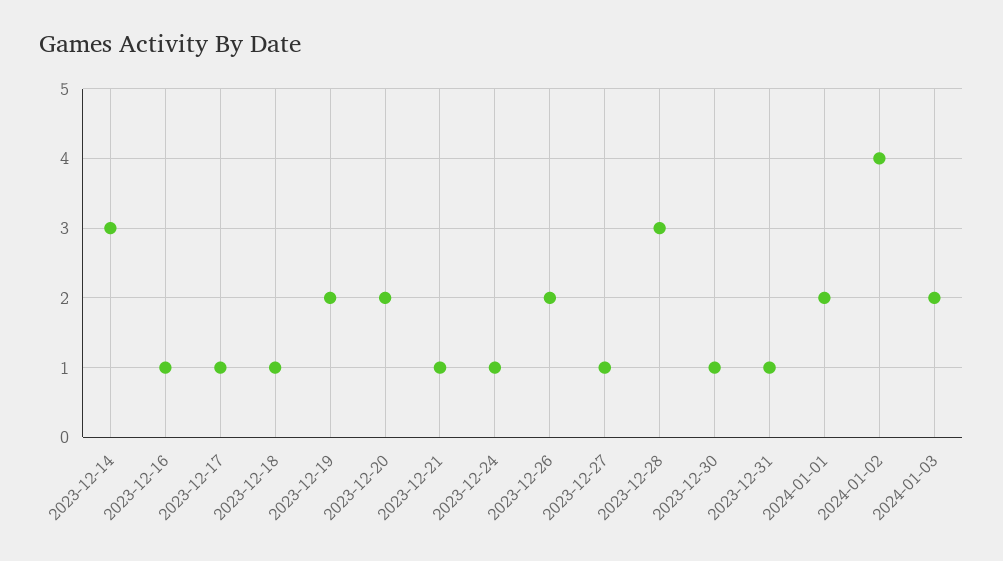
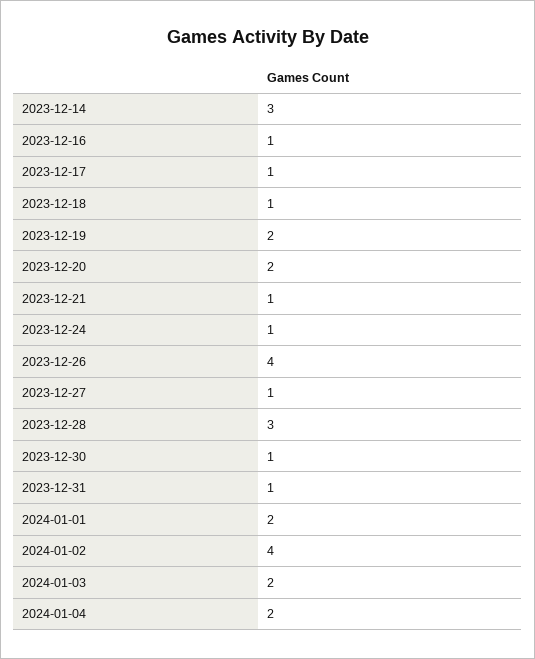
2023-12-26: 2 -> 4
2024-01-04: none -> 2

